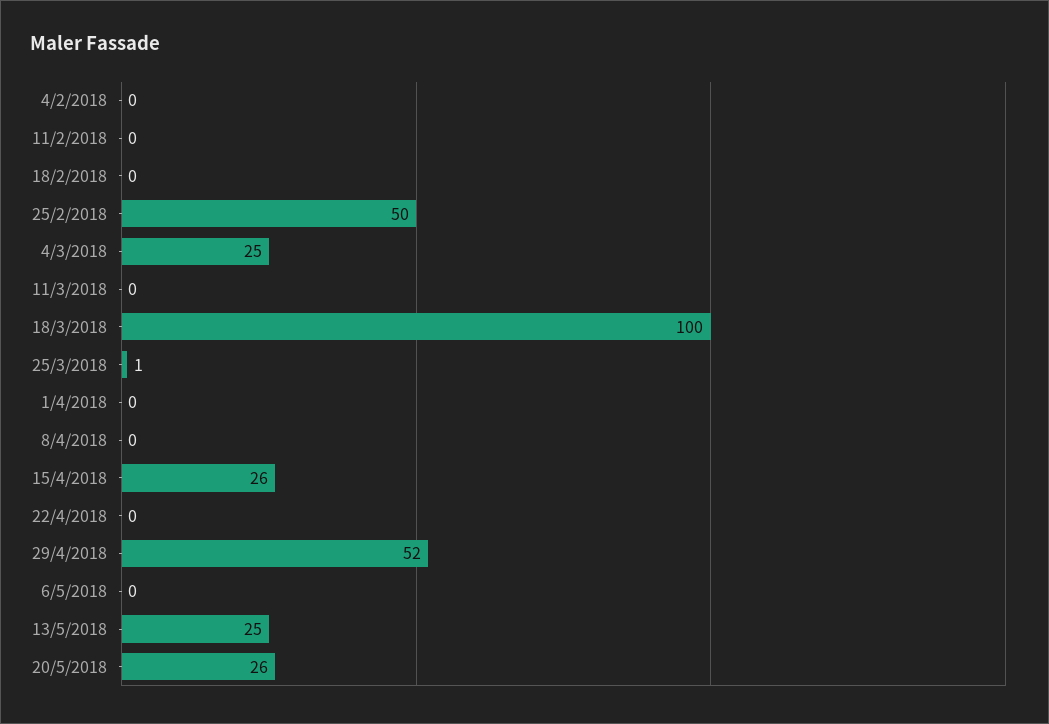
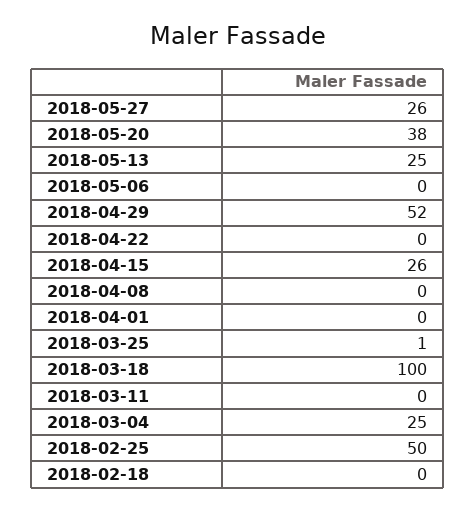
4/2/2018: 0 -> none
11/2/2018: 0 -> none
20/5/2018: 26 -> 38
2018-05-27: none -> 26

